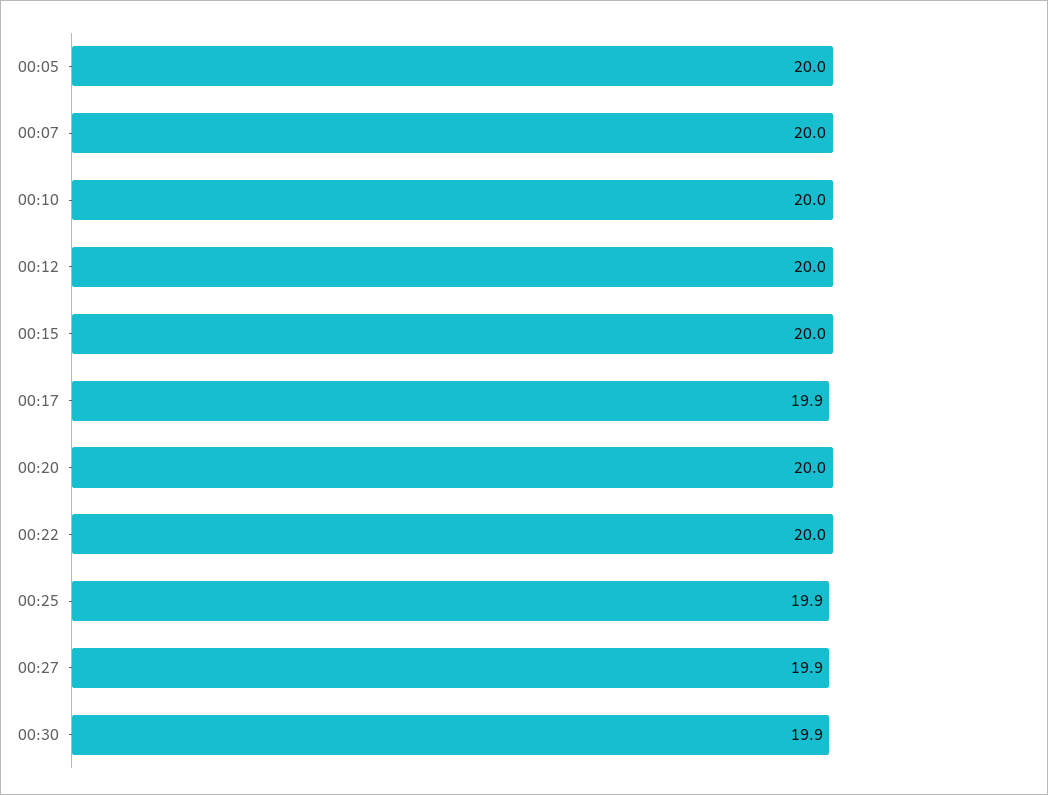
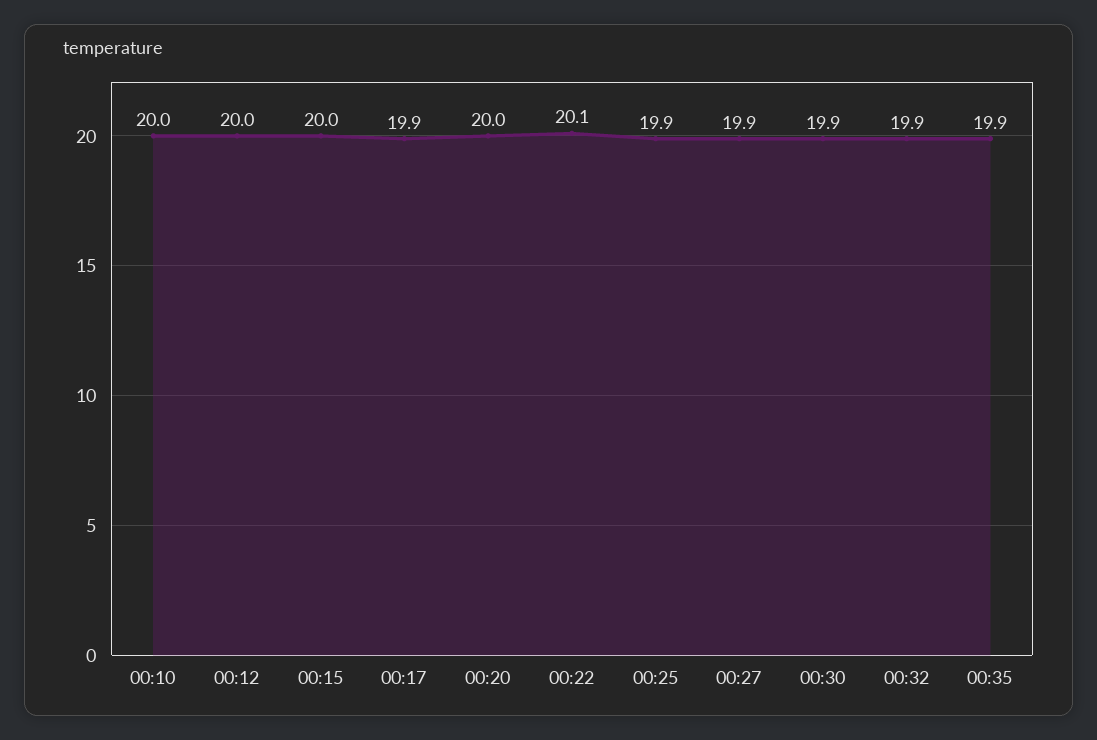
00:05: 20 -> none
00:07: 20 -> none
00:22: 20 -> 20.1
00:32: none -> 19.9
00:35: none -> 19.9

